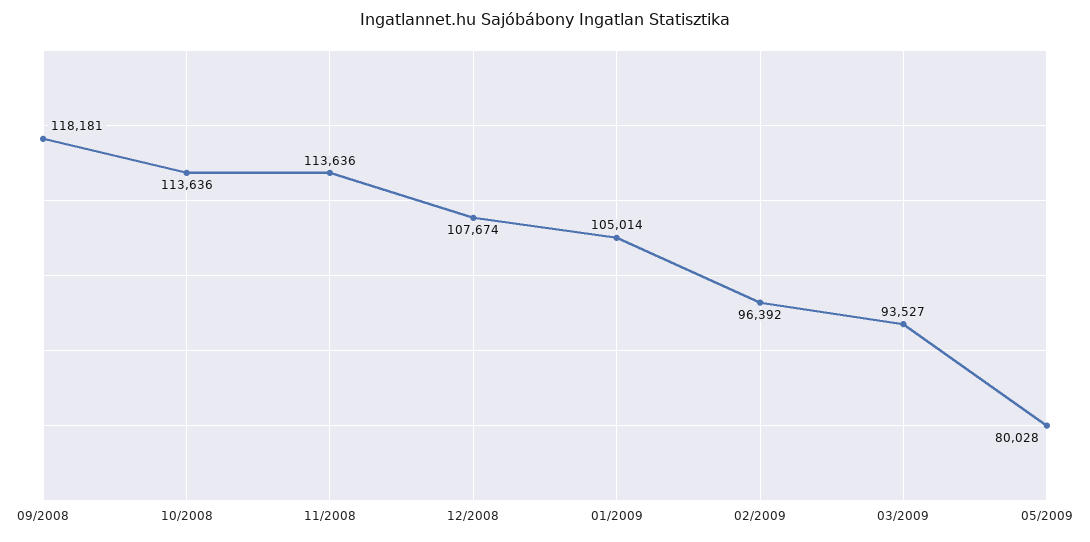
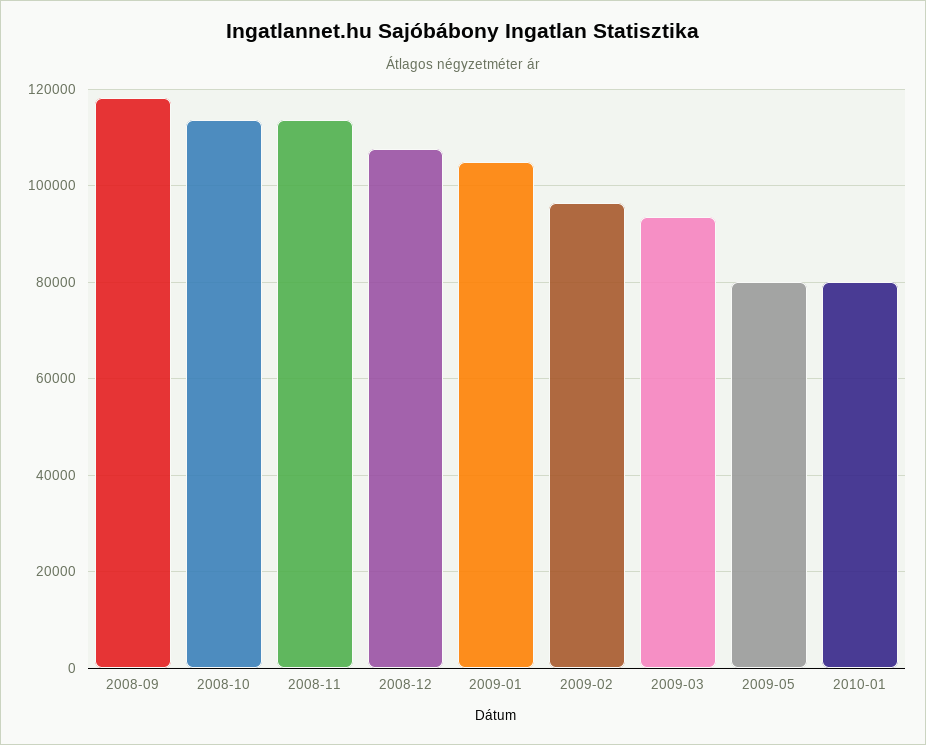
2010-01: none -> 80000

